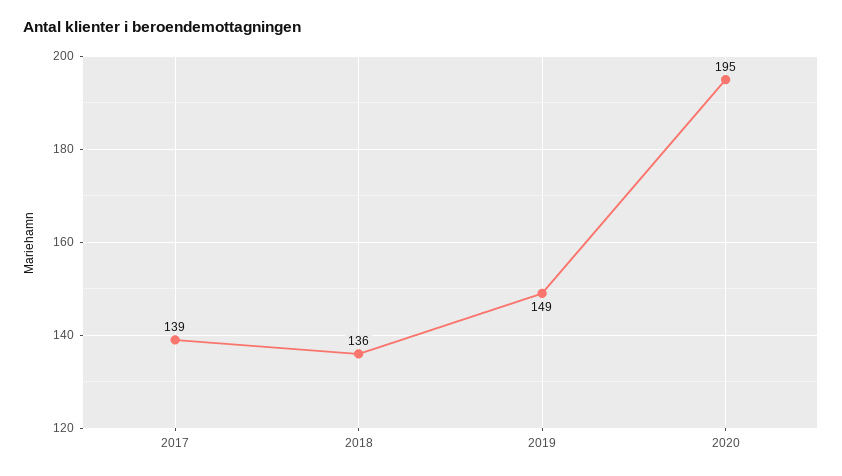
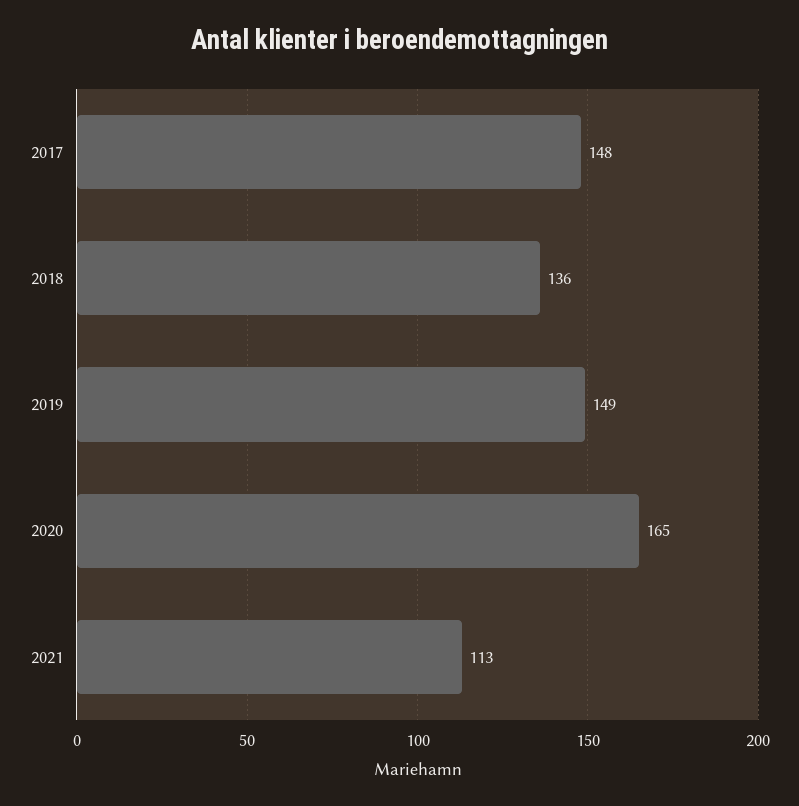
2017: 139 -> 148
2020: 195 -> 165
2021: none -> 113

